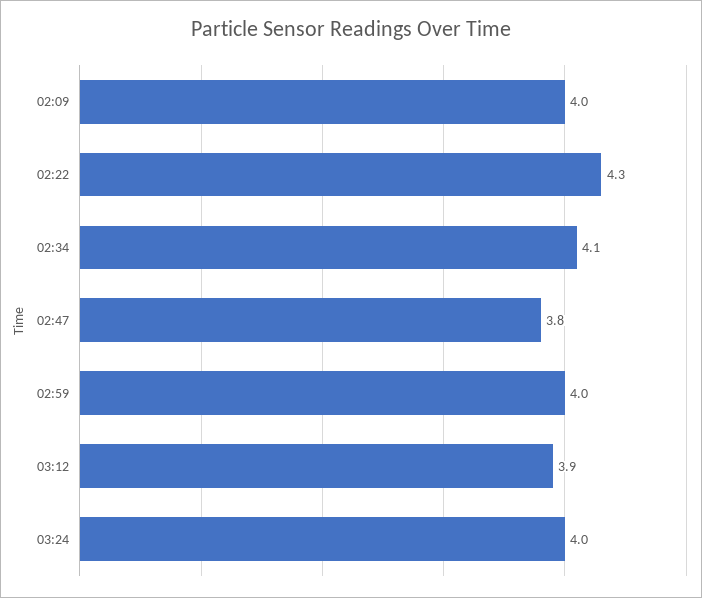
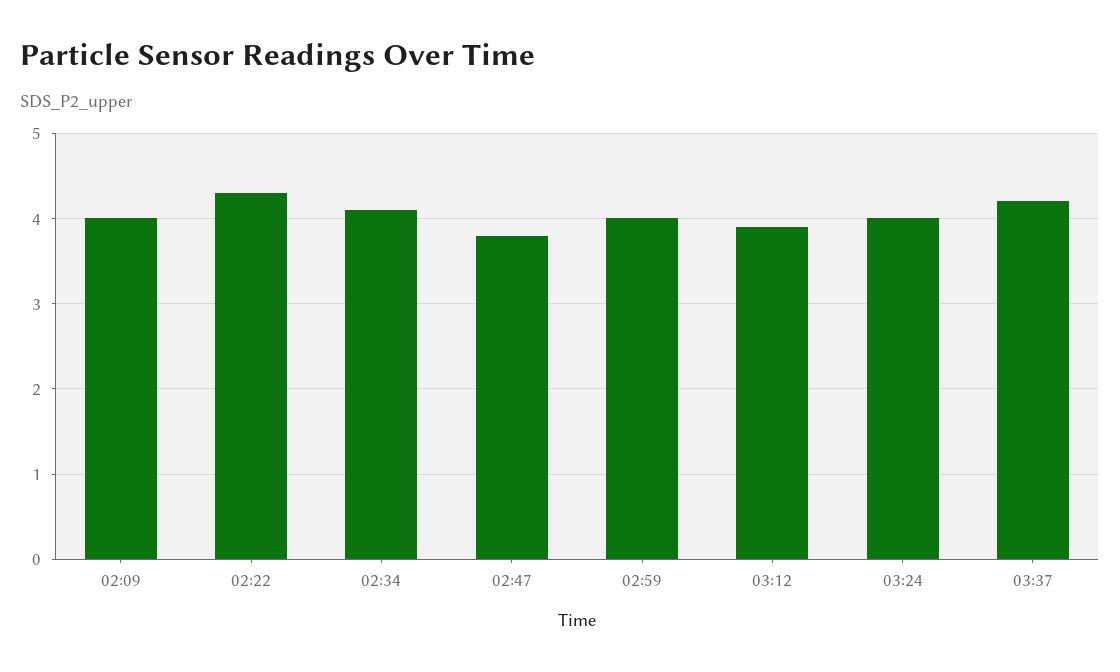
03:37: none -> 4.2

